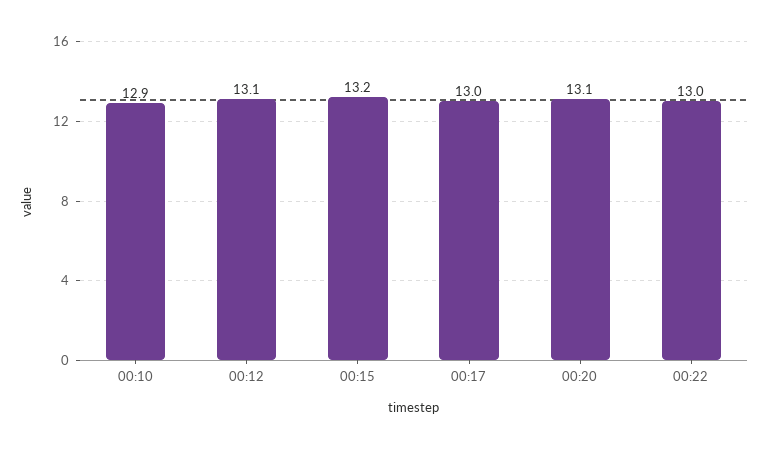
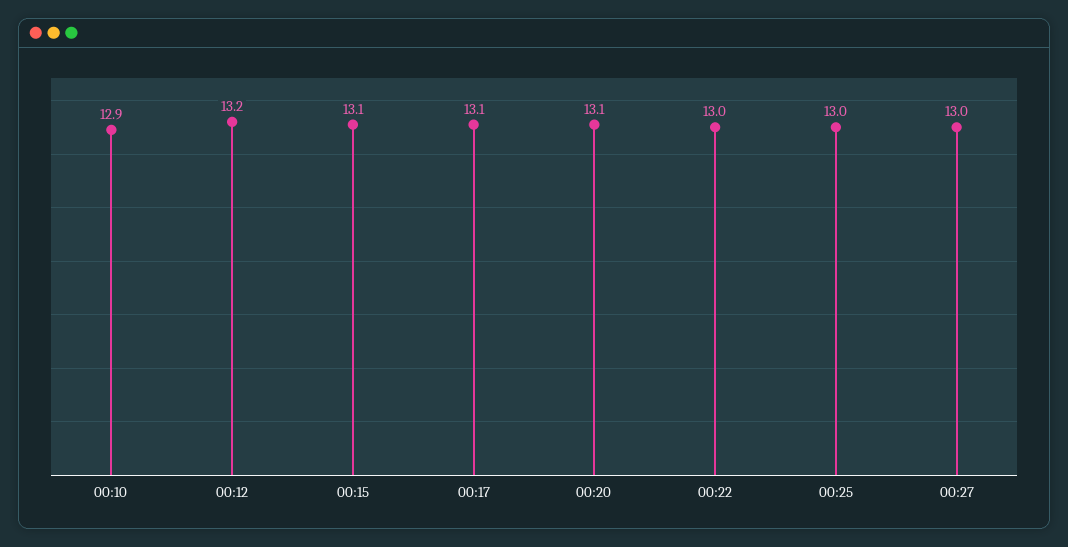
00:12: 13.1 -> 13.2
00:15: 13.2 -> 13.1
00:17: 13 -> 13.1
00:25: none -> 13
00:27: none -> 13

